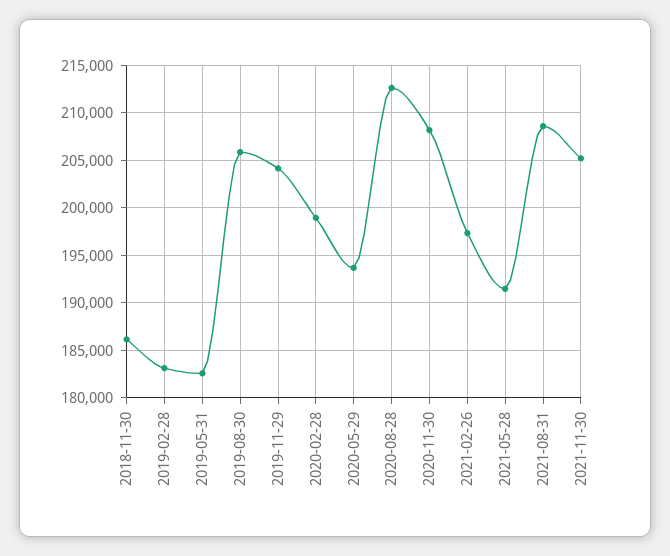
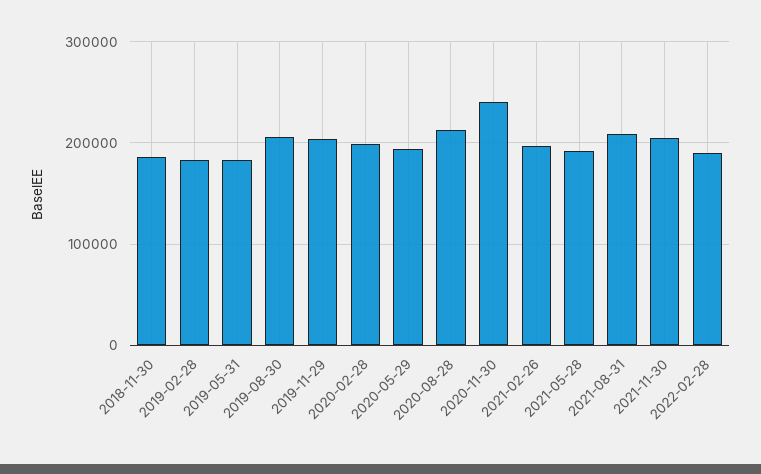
2020-11-30: 208000 -> 240000
2022-02-28: none -> 190000

